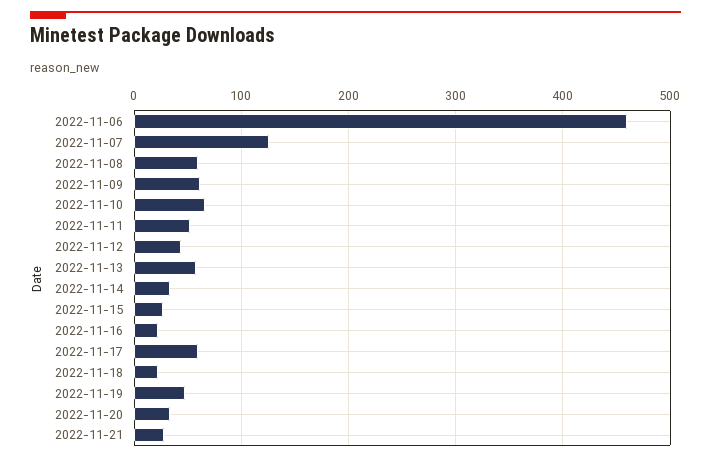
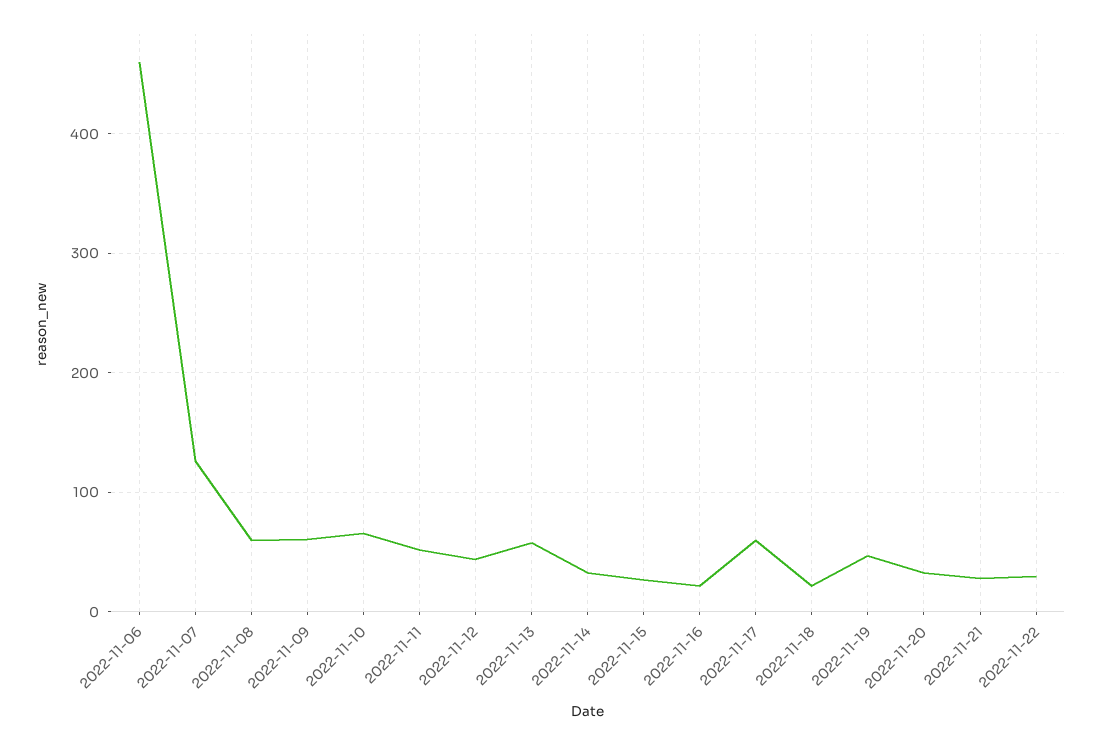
2022-11-22: none -> 30

